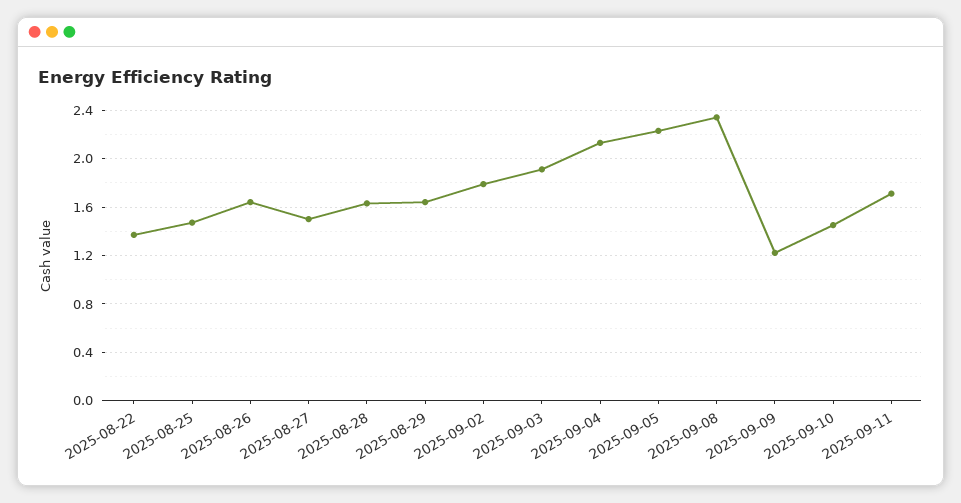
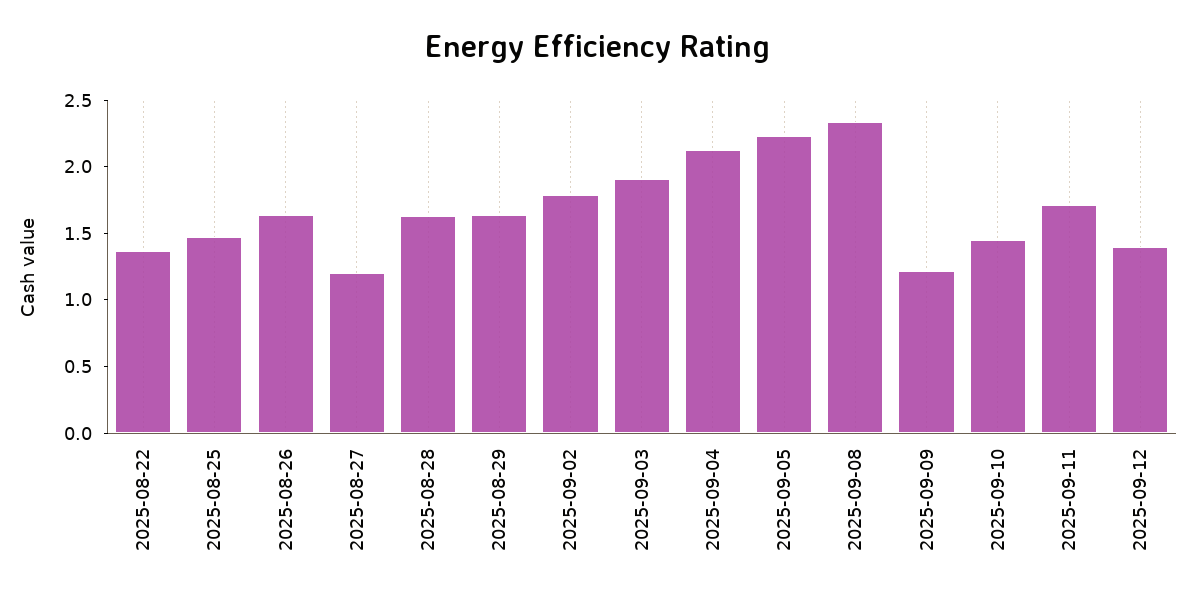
2025-08-27: 1.5 -> 1.2
2025-09-12: none -> 1.4

